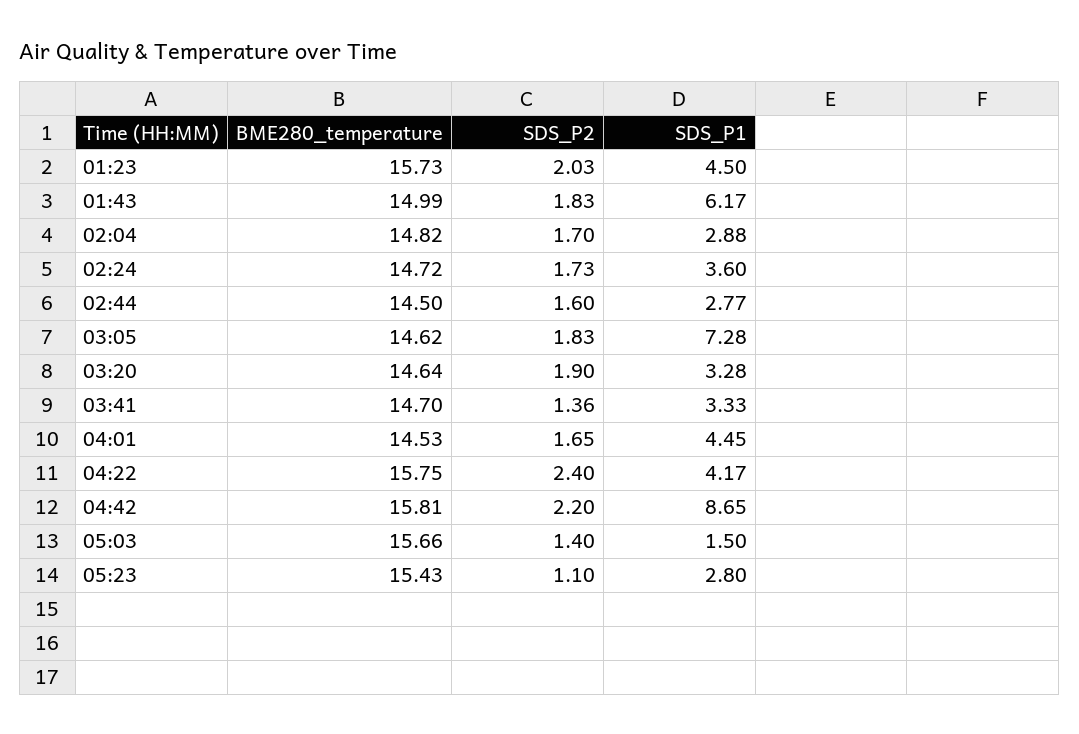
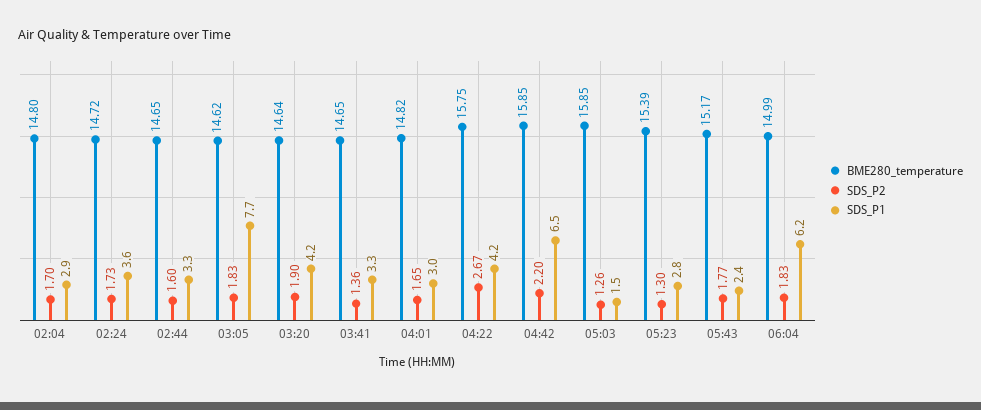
BME280_temperature, 01:23: 15.73 -> none
SDS_P2, 01:23: 2.03 -> none
SDS_P1, 01:23: 4.5 -> none
BME280_temperature, 01:43: 14.99 -> none
SDS_P2, 01:43: 1.83 -> none
SDS_P1, 01:43: 6.17 -> none
BME280_temperature, 02:04: 14.82 -> 14.8
BME280_temperature, 02:44: 14.5 -> 14.65
SDS_P1, 02:44: 2.77 -> 3.3
SDS_P1, 03:05: 7.28 -> 7.7
SDS_P1, 03:20: 3.28 -> 4.2
BME280_temperature, 03:41: 14.7 -> 14.65
BME280_temperature, 04:01: 14.53 -> 14.82
SDS_P1, 04:01: 4.45 -> 3
SDS_P2, 04:22: 2.4 -> 2.67
BME280_temperature, 04:42: 15.81 -> 15.85
SDS_P1, 04:42: 8.65 -> 6.5
BME280_temperature, 05:03: 15.66 -> 15.85
SDS_P2, 05:03: 1.4 -> 1.26
BME280_temperature, 05:23: 15.43 -> 15.39
SDS_P2, 05:23: 1.1 -> 1.3
BME280_temperature, 05:43: none -> 15.17
SDS_P2, 05:43: none -> 1.77
SDS_P1, 05:43: none -> 2.4
BME280_temperature, 06:04: none -> 14.99
SDS_P2, 06:04: none -> 1.83
SDS_P1, 06:04: none -> 6.2

